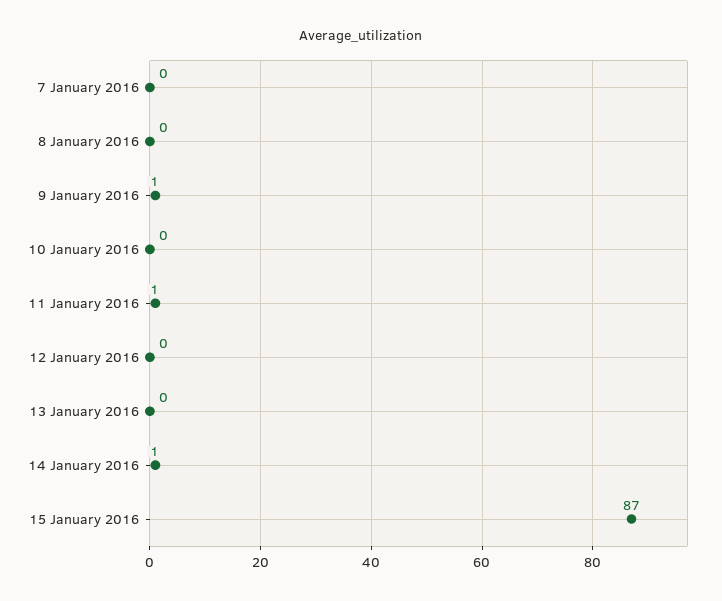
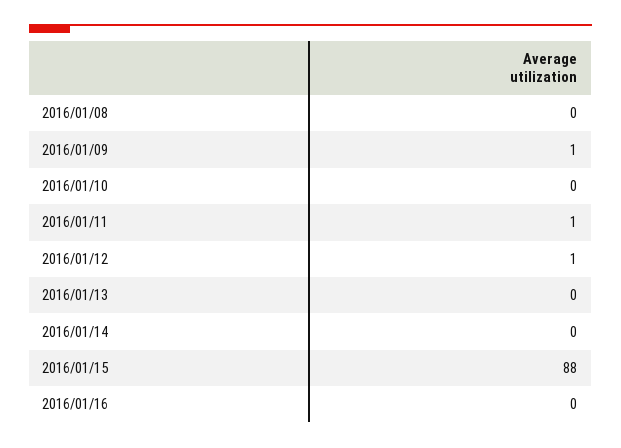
7 January 2016: 0 -> none
12 January 2016: 0 -> 1
14 January 2016: 1 -> 0
15 January 2016: 87 -> 88
2016/01/16: none -> 0

